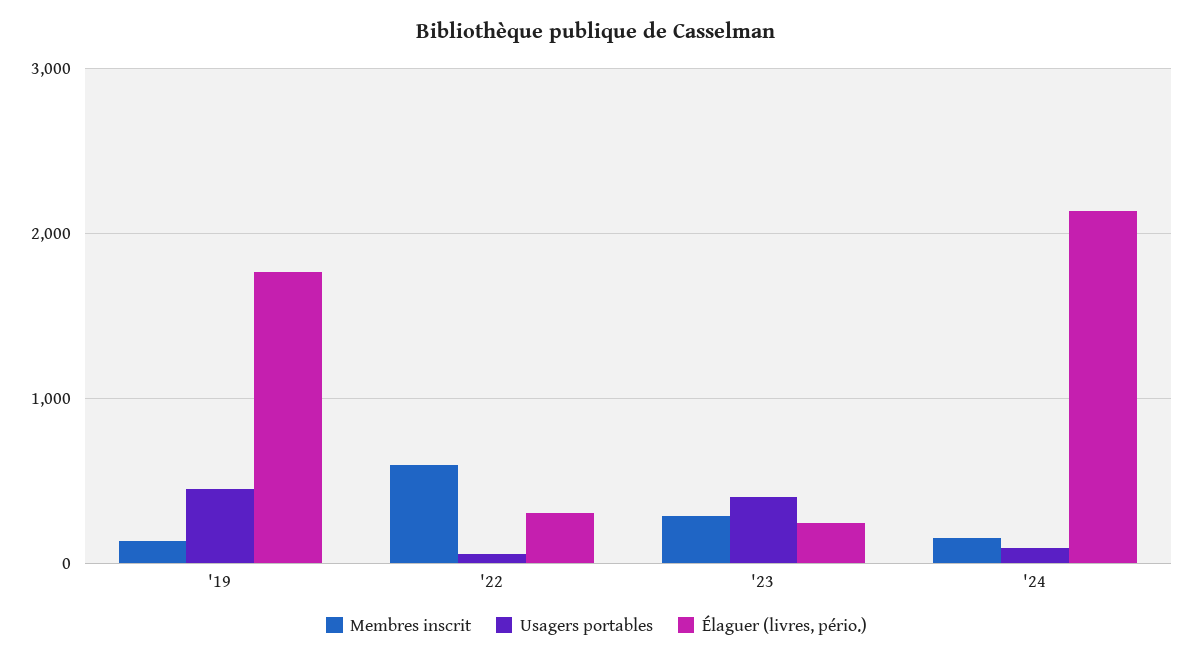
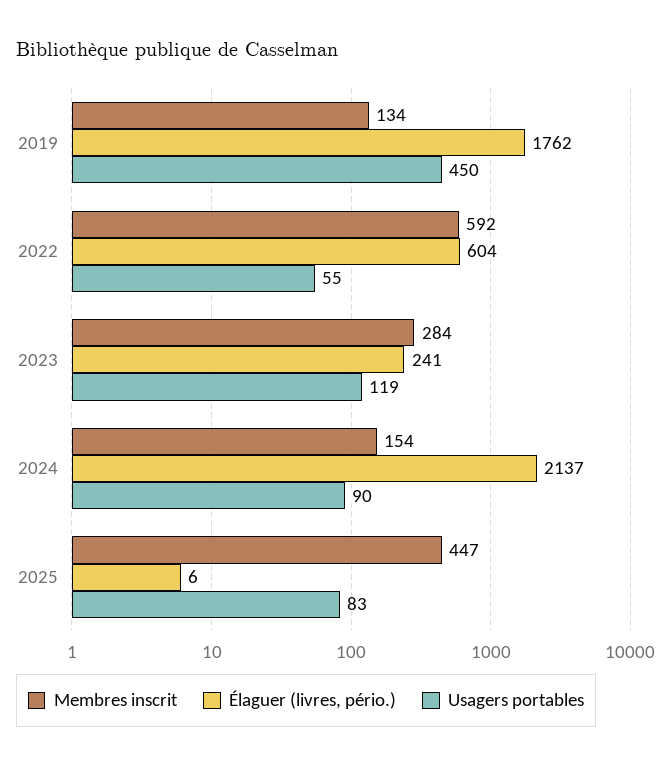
Élaguer (livres, pério.), '22: 300 -> 604
Usagers portables, '23: 400 -> 119
Membres inscrit, 2025: none -> 447
Élaguer (livres, pério.), 2025: none -> 6
Usagers portables, 2025: none -> 83

